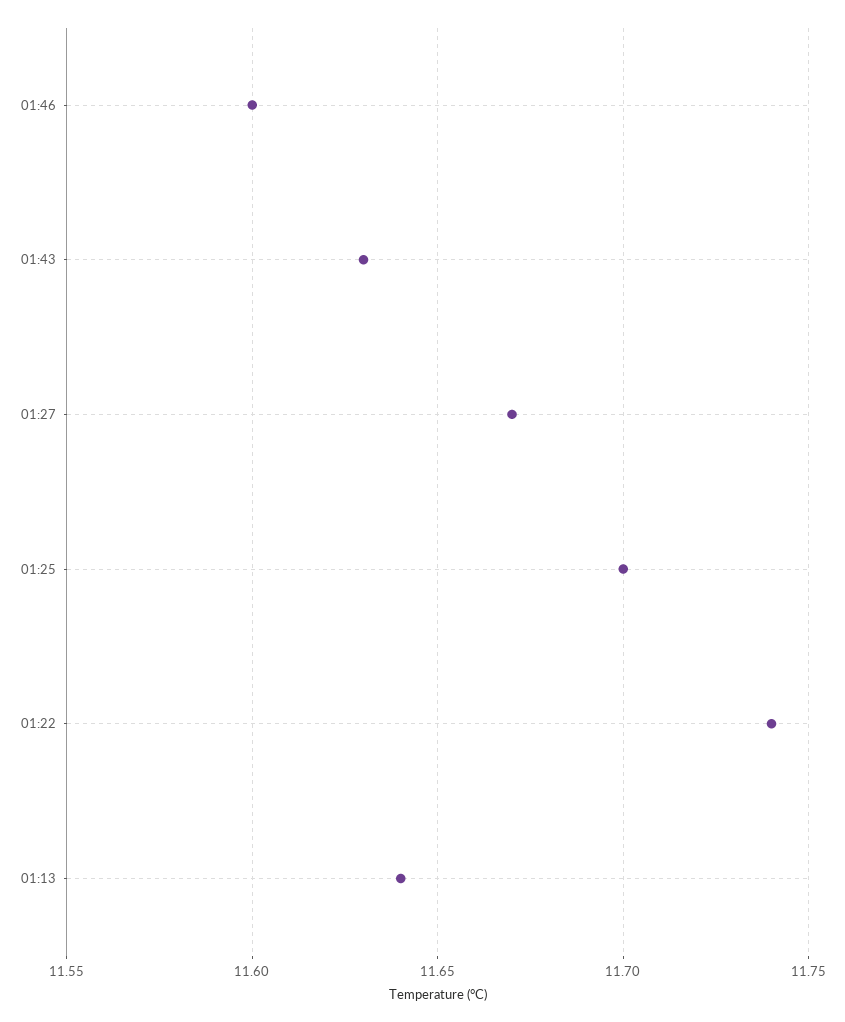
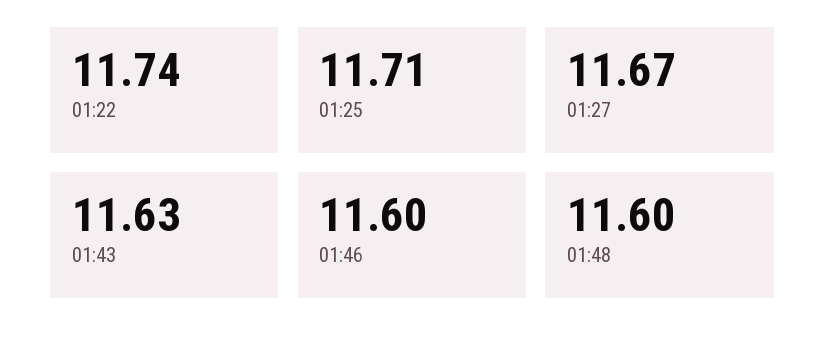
01:25: 11.7 -> 11.71
01:13: 11.64 -> none
01:48: none -> 11.6

